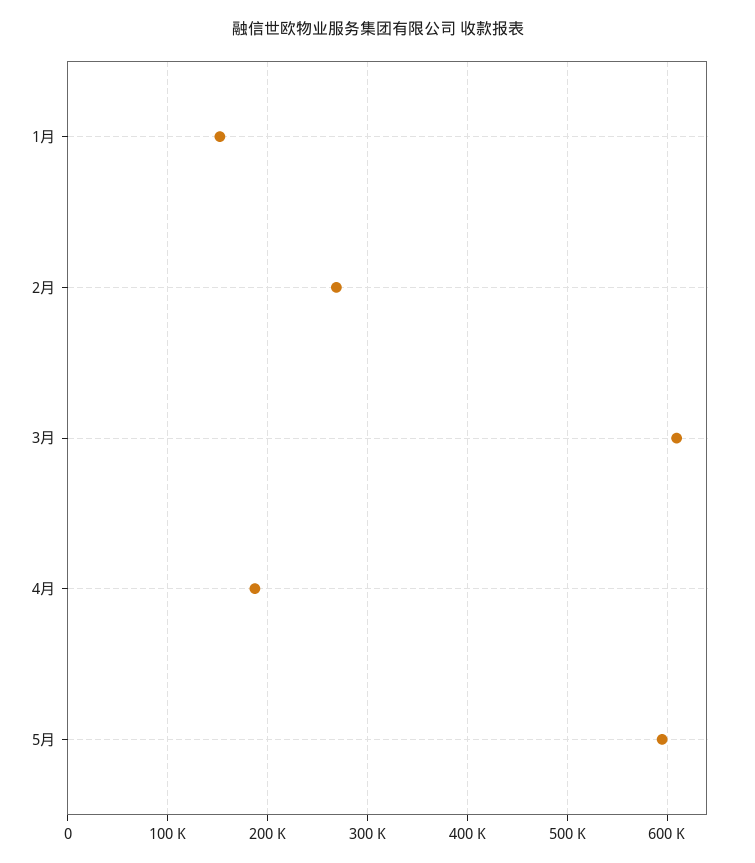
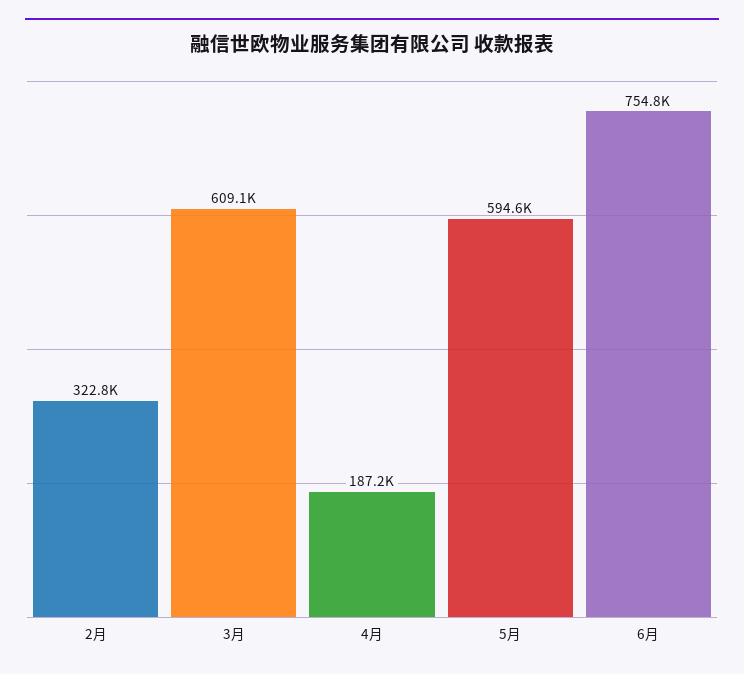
1月: 150000 -> none
2月: 270000 -> 322800
6月: none -> 754800

